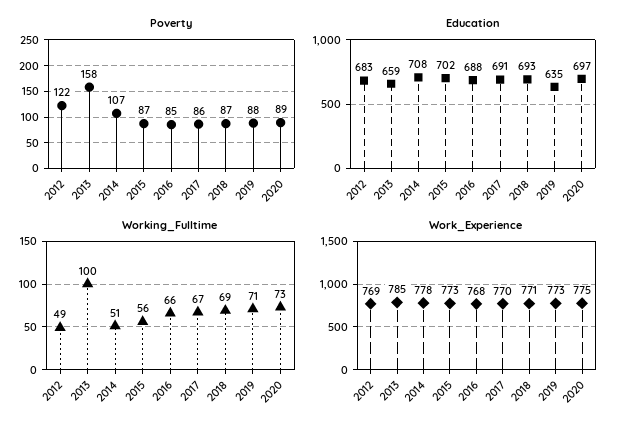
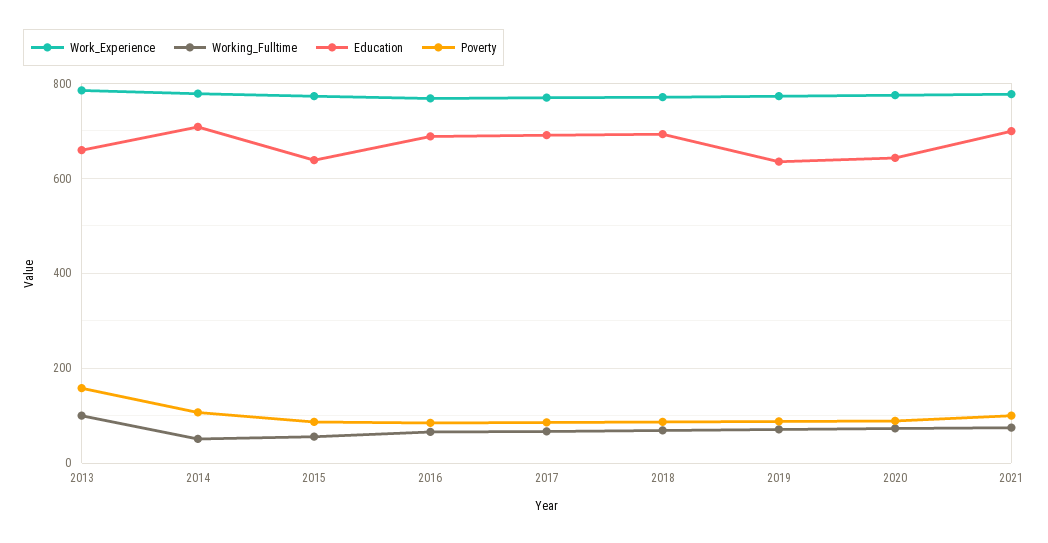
Poverty, 2012: 122 -> none
Education, 2012: 683 -> none
Education, 2015: 702 -> 640
Education, 2020: 697 -> 640
Working_Fulltime, 2012: 49 -> none
Work_Experience, 2012: 769 -> none
Work_Experience, 2021: none -> 780
Working_Fulltime, 2021: none -> 80
Education, 2021: none -> 700
Poverty, 2021: none -> 100

